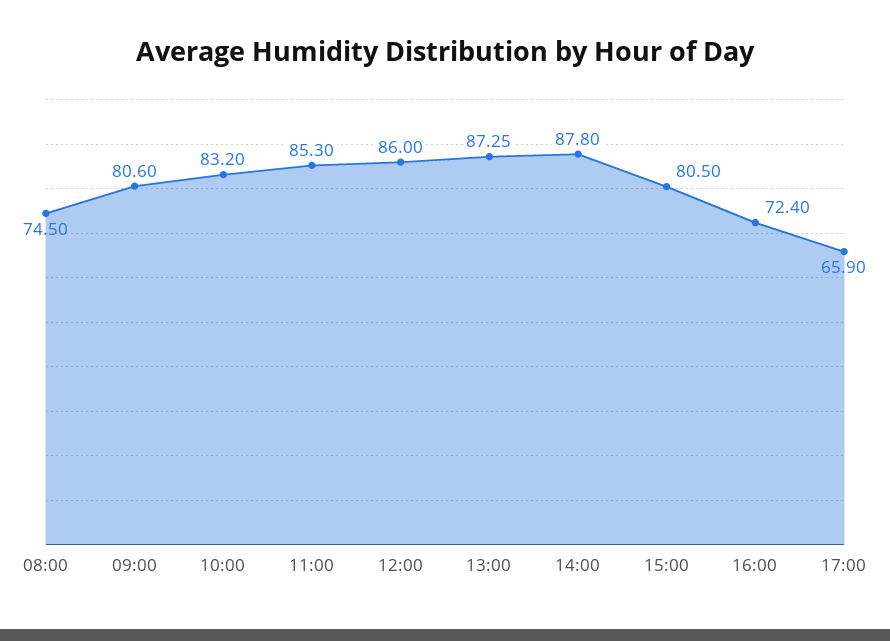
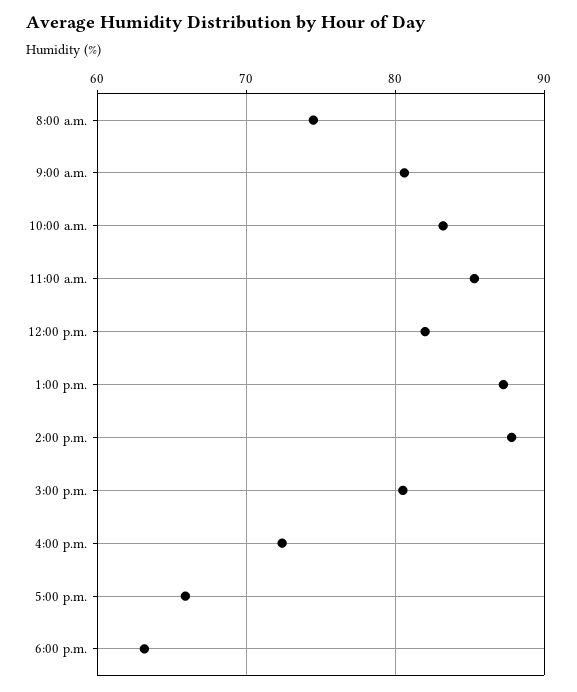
12:00: 86 -> 82
6:00 p.m.: none -> 63

